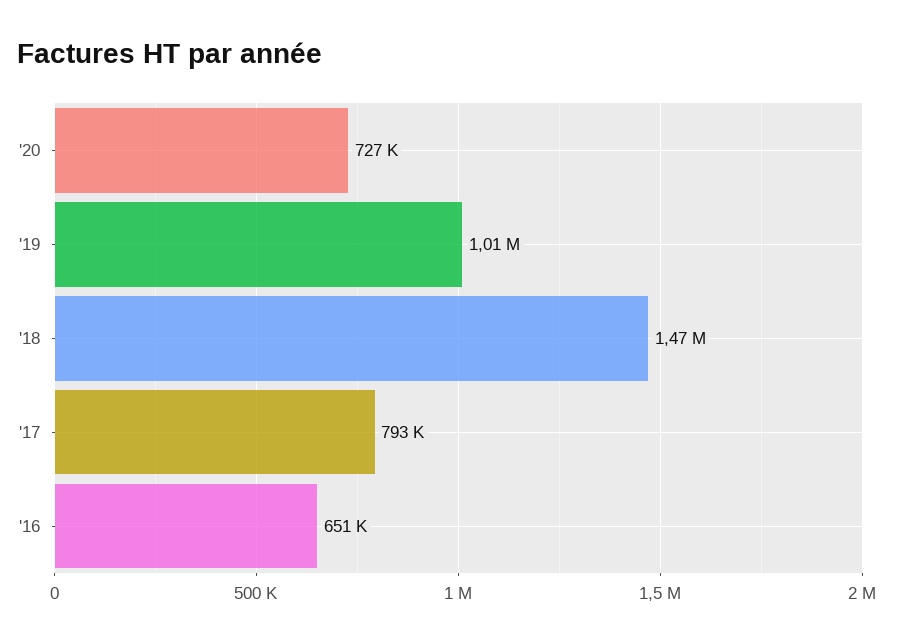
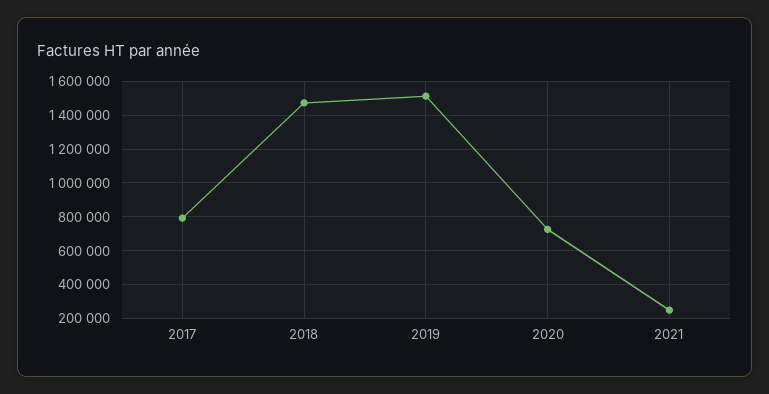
'19: 1010000 -> 1500000
'16: 651000 -> none
2021: none -> 250000

